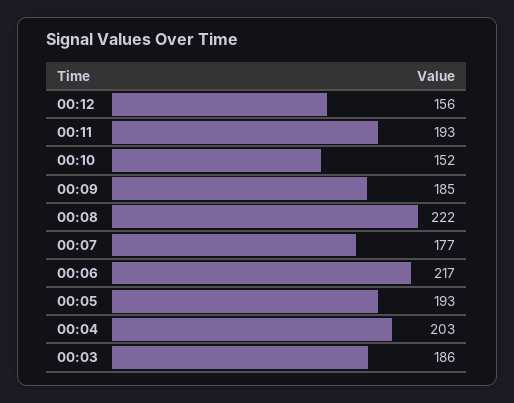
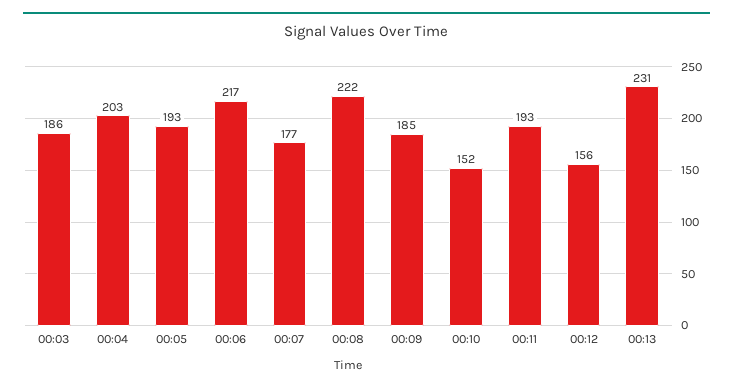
00:13: none -> 231

